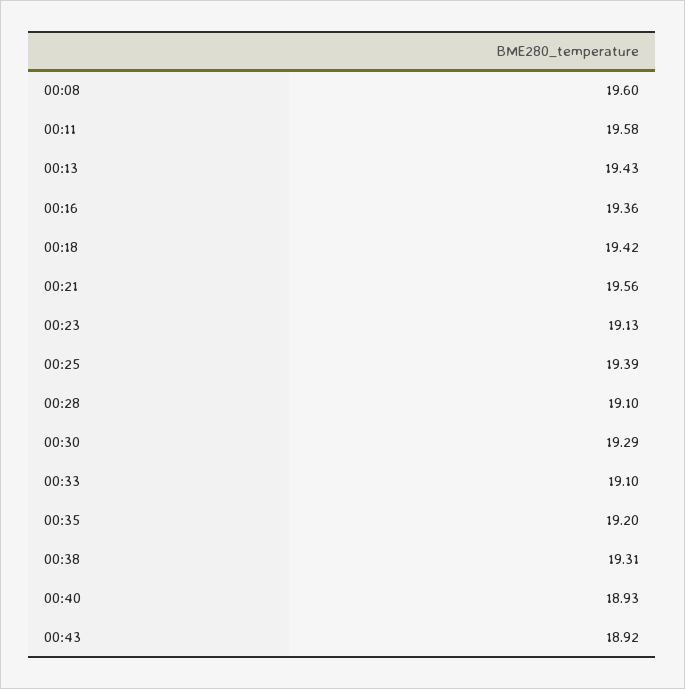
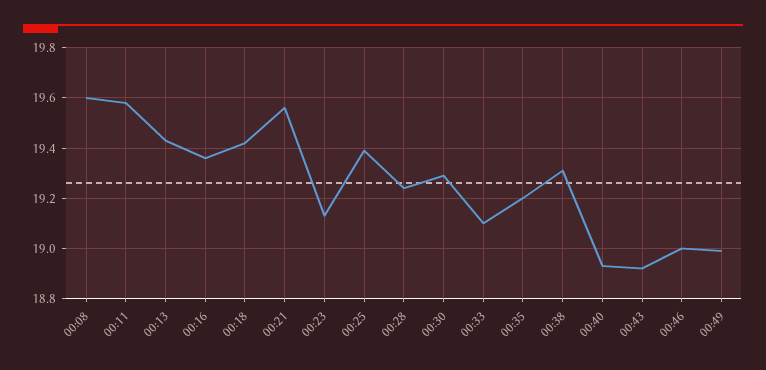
00:28: 19.1 -> 19.25
00:46: none -> 19
00:49: none -> 19

